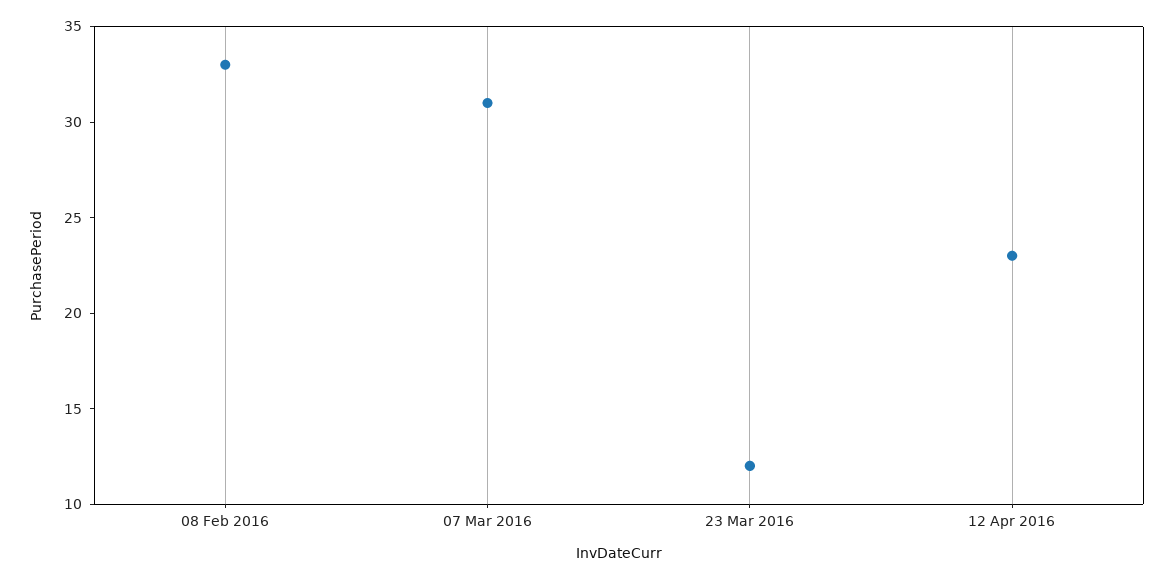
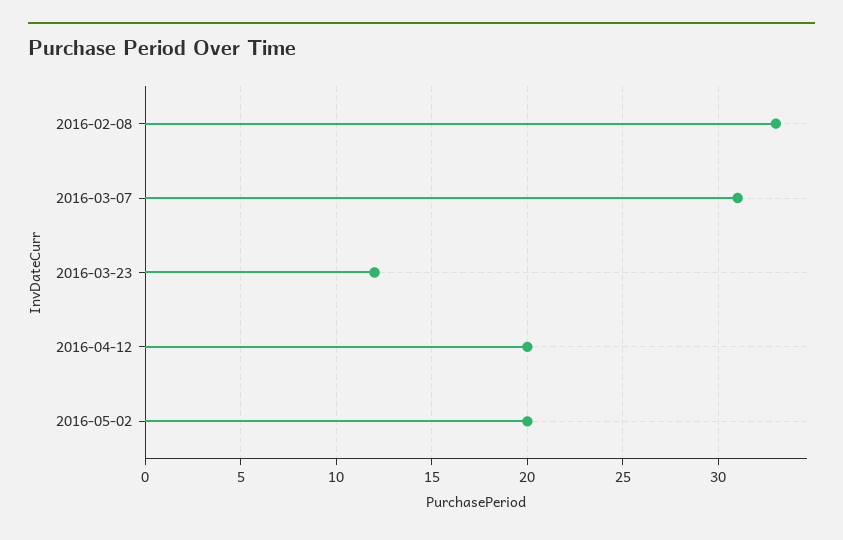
12 Apr 2016: 23 -> 20
2016-05-02: none -> 20

